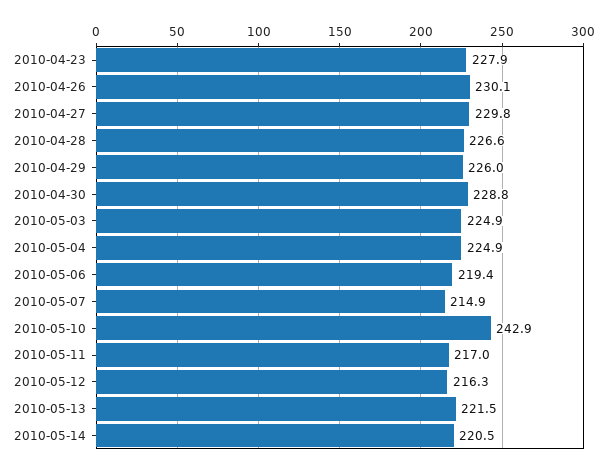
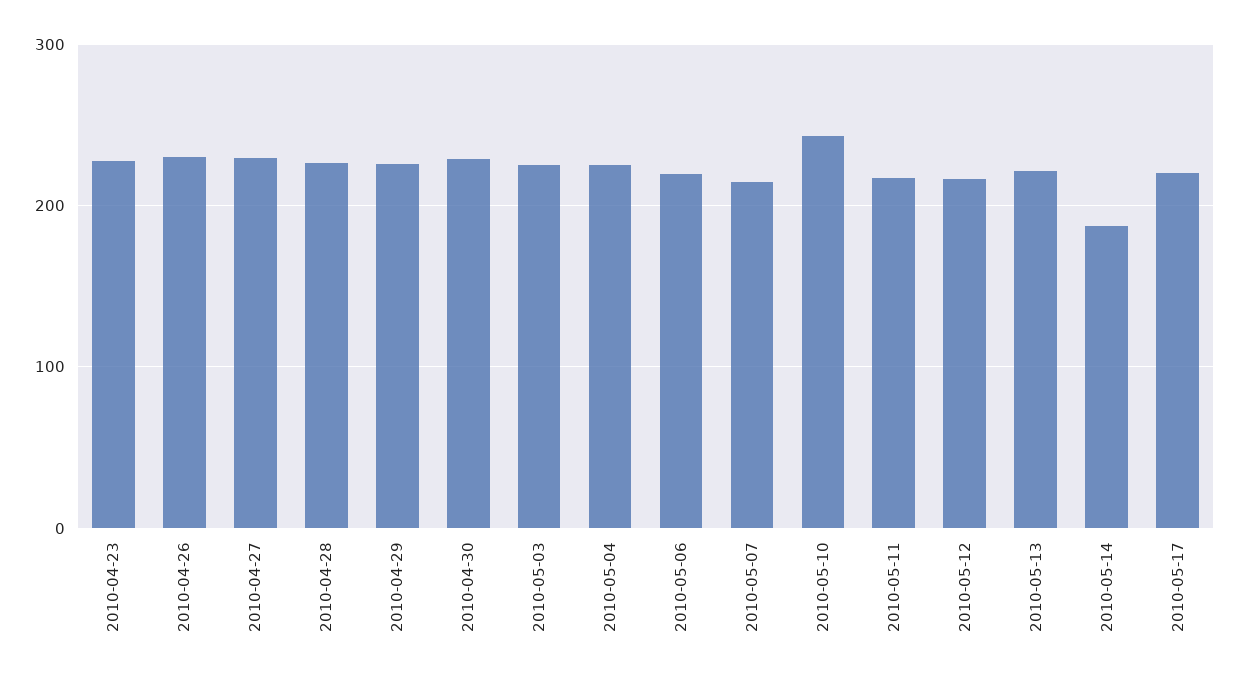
2010-05-14: 220.5 -> 190
2010-05-17: none -> 220

